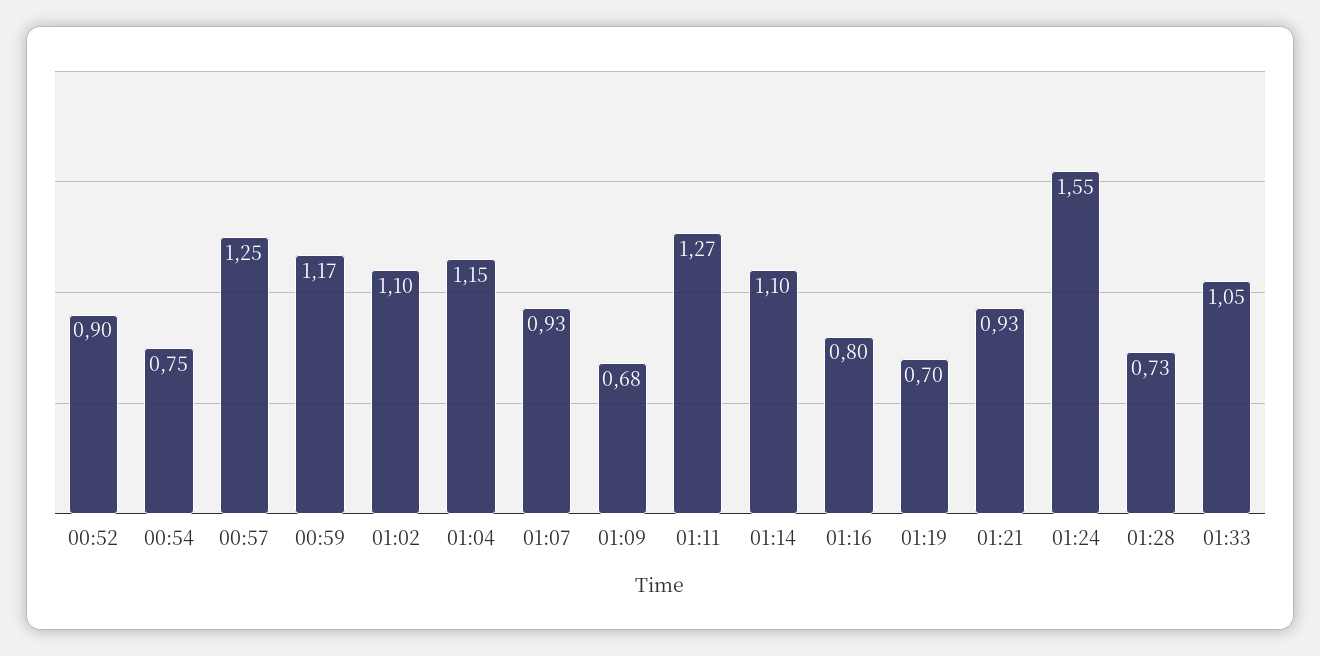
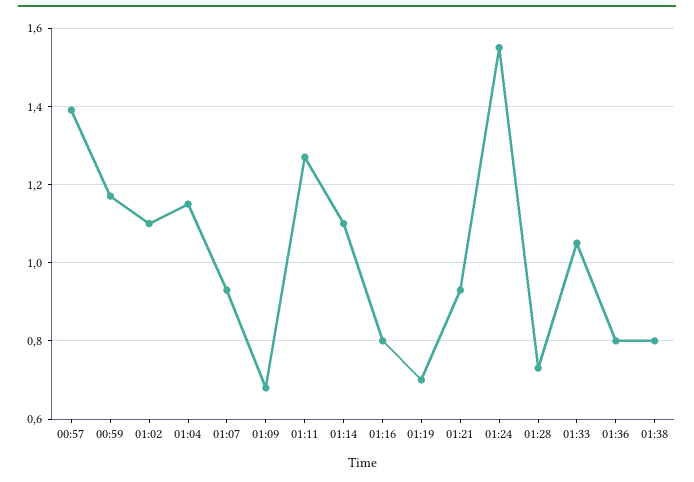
00:52: 0.9 -> none
00:54: 0.75 -> none
00:57: 1.25 -> 1.4
01:36: none -> 0.8
01:38: none -> 0.8

